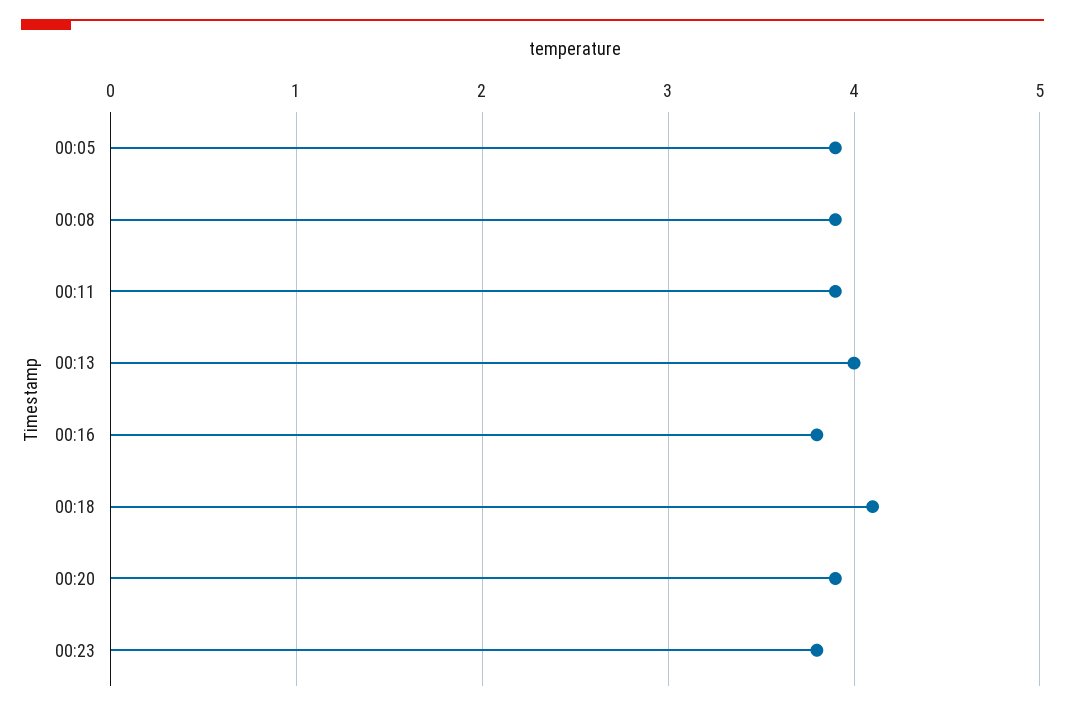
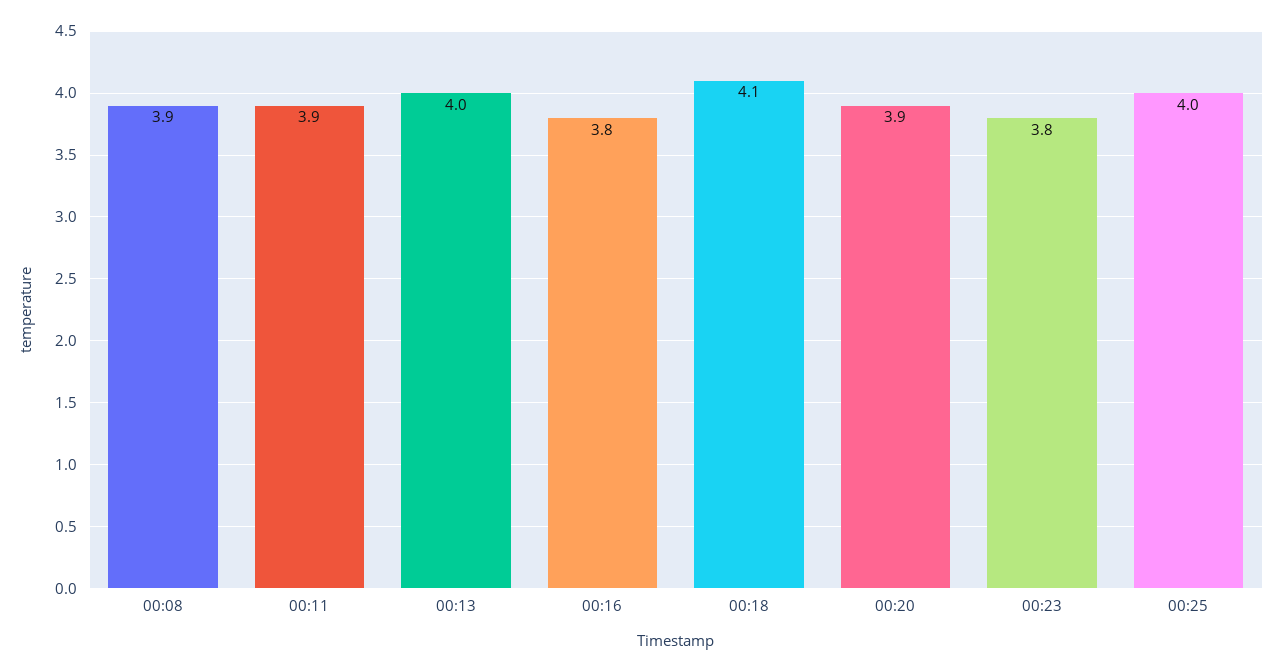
00:05: 3.9 -> none
00:25: none -> 4

